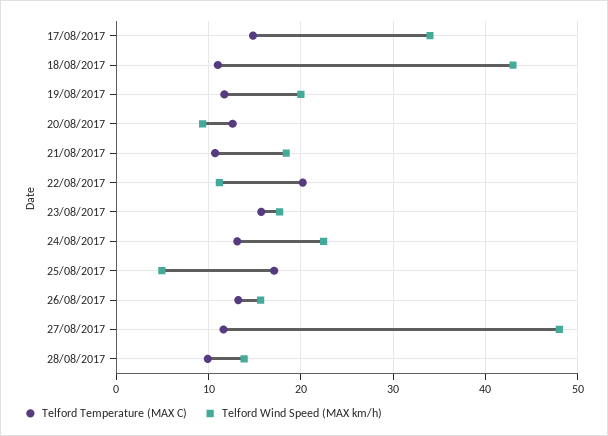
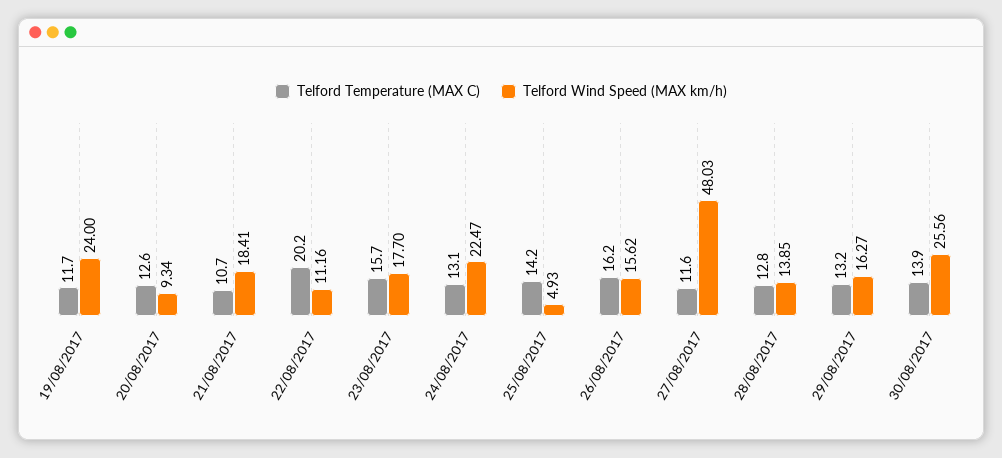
Telford Temperature (MAX C), 17/08/2017: 15 -> none
Telford Wind Speed (MAX km/h), 17/08/2017: 34 -> none
Telford Temperature (MAX C), 18/08/2017: 11 -> none
Telford Wind Speed (MAX km/h), 18/08/2017: 43 -> none
Telford Wind Speed (MAX km/h), 19/08/2017: 20 -> 24
Telford Temperature (MAX C), 25/08/2017: 17 -> 14.2
Telford Temperature (MAX C), 26/08/2017: 13 -> 16.2
Telford Temperature (MAX C), 28/08/2017: 10 -> 12.8
Telford Temperature (MAX C), 29/08/2017: none -> 13.2
Telford Wind Speed (MAX km/h), 29/08/2017: none -> 16.27
Telford Temperature (MAX C), 30/08/2017: none -> 13.9
Telford Wind Speed (MAX km/h), 30/08/2017: none -> 25.56

